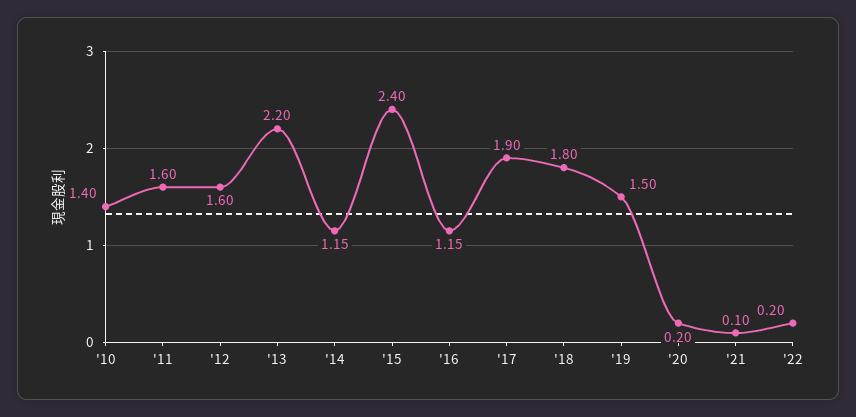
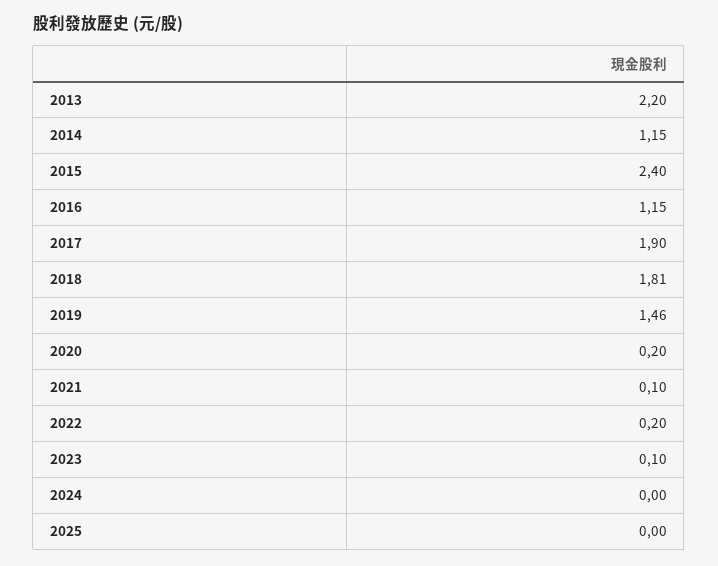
'10: 1.4 -> none
'11: 1.6 -> none
'12: 1.6 -> none
'18: 1.8 -> 1.81
'19: 1.5 -> 1.46
2023: none -> 0.1
2024: none -> 0
2025: none -> 0

